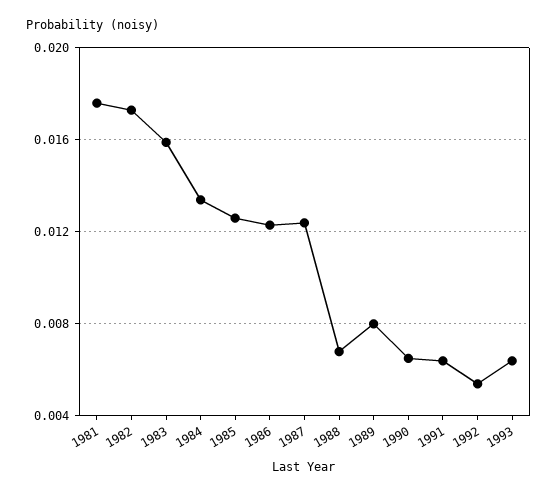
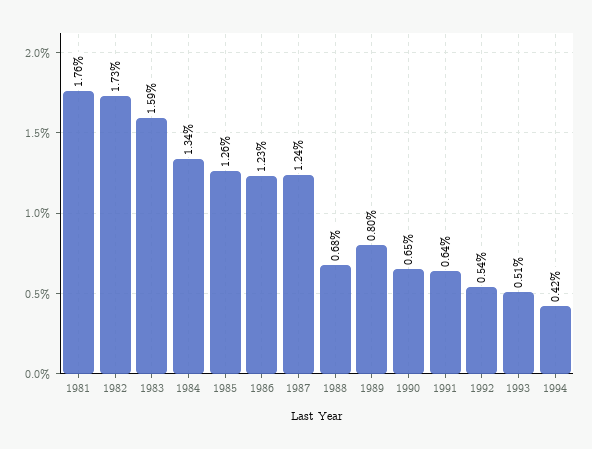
1993: 0.0065 -> 0.0051
1994: none -> 0.0042

